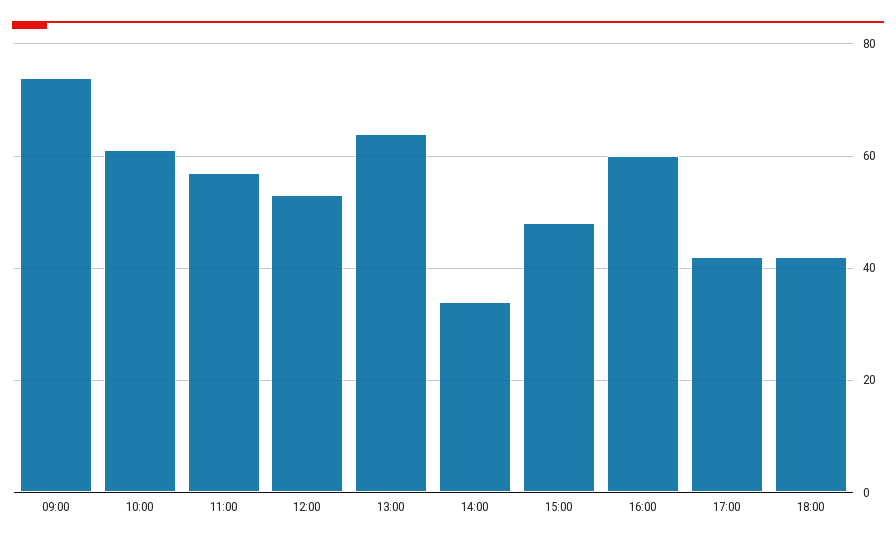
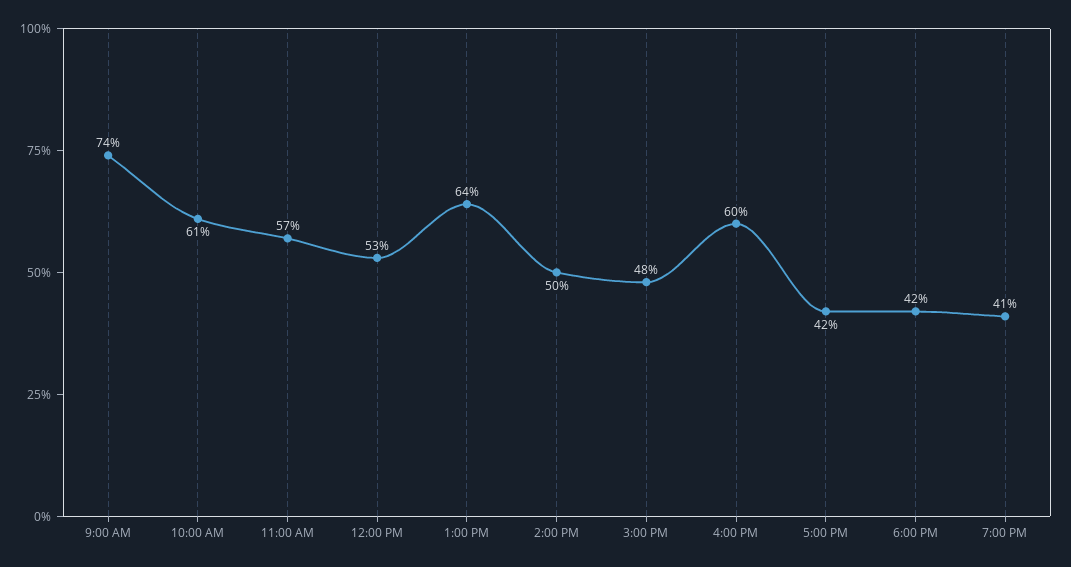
14:00: 35 -> 50
7:00 PM: none -> 41

